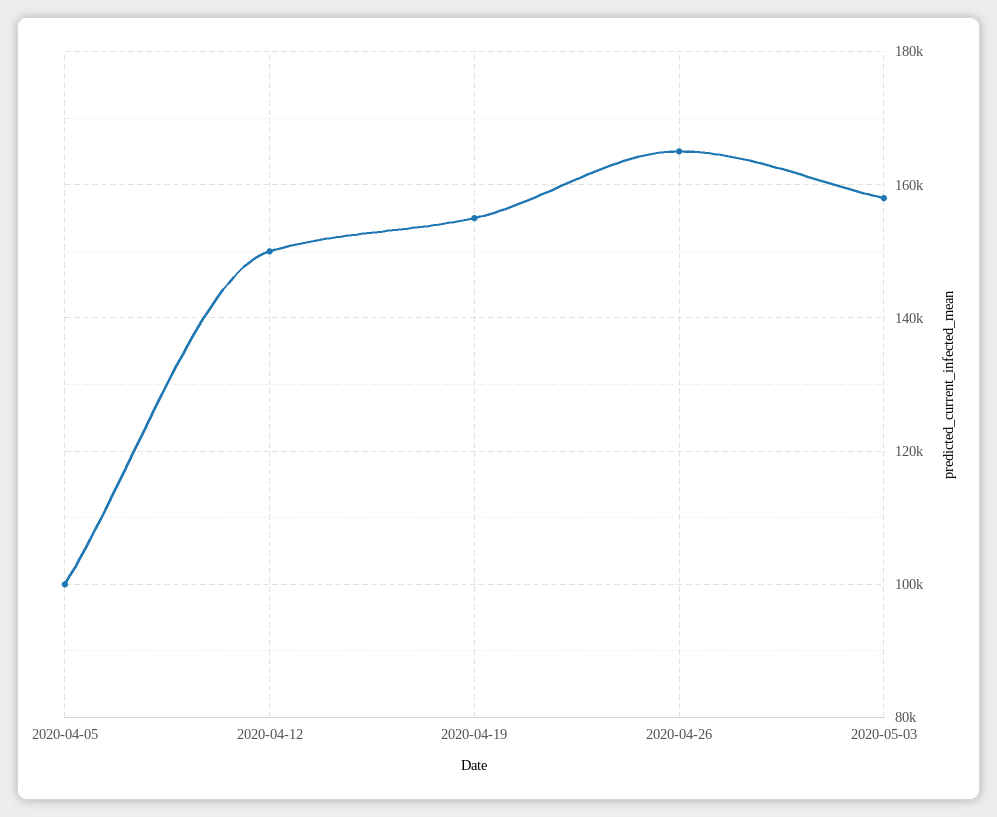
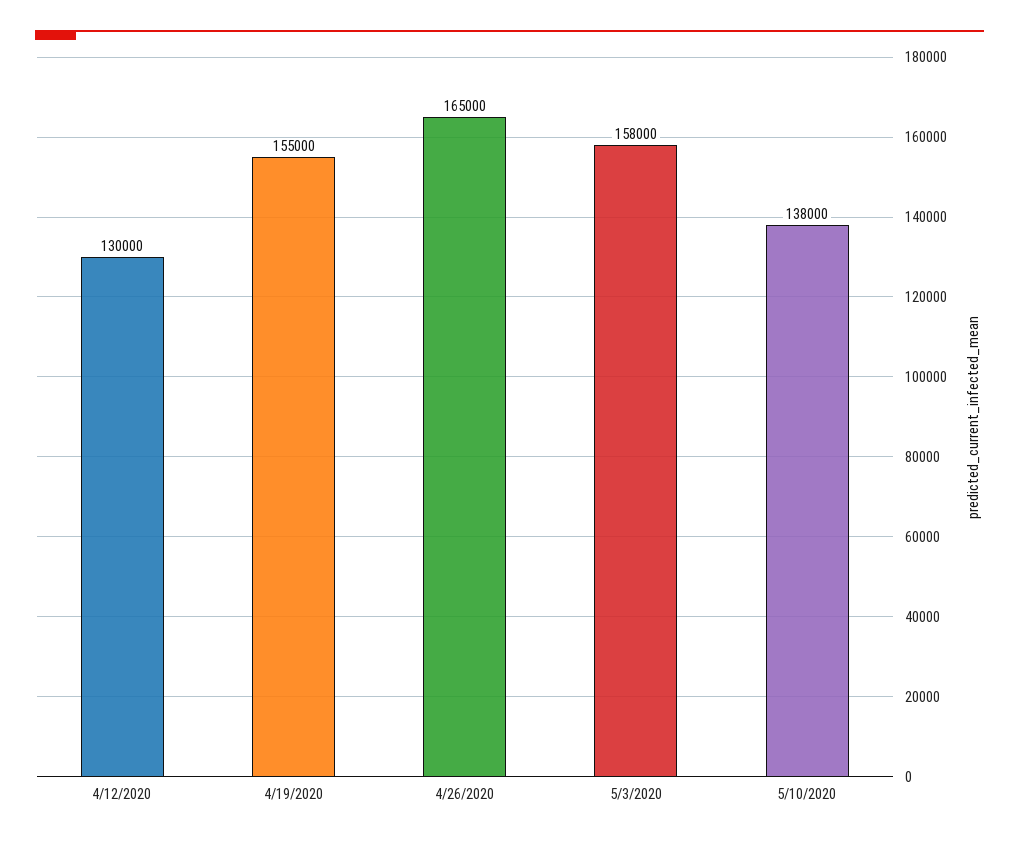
2020-04-05: 100000 -> none
2020-04-12: 150000 -> 130000
5/10/2020: none -> 138000

